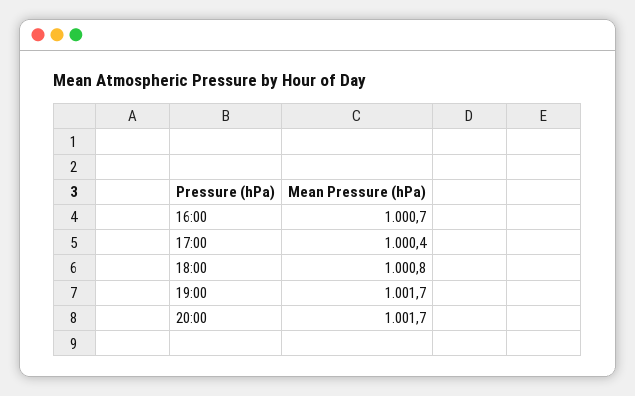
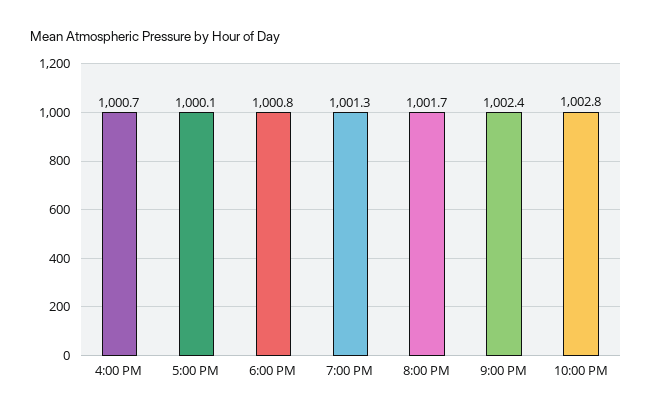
17:00: 1000.4 -> 1000.1
19:00: 1001.7 -> 1001.3
9:00 PM: none -> 1002.4
10:00 PM: none -> 1002.8

